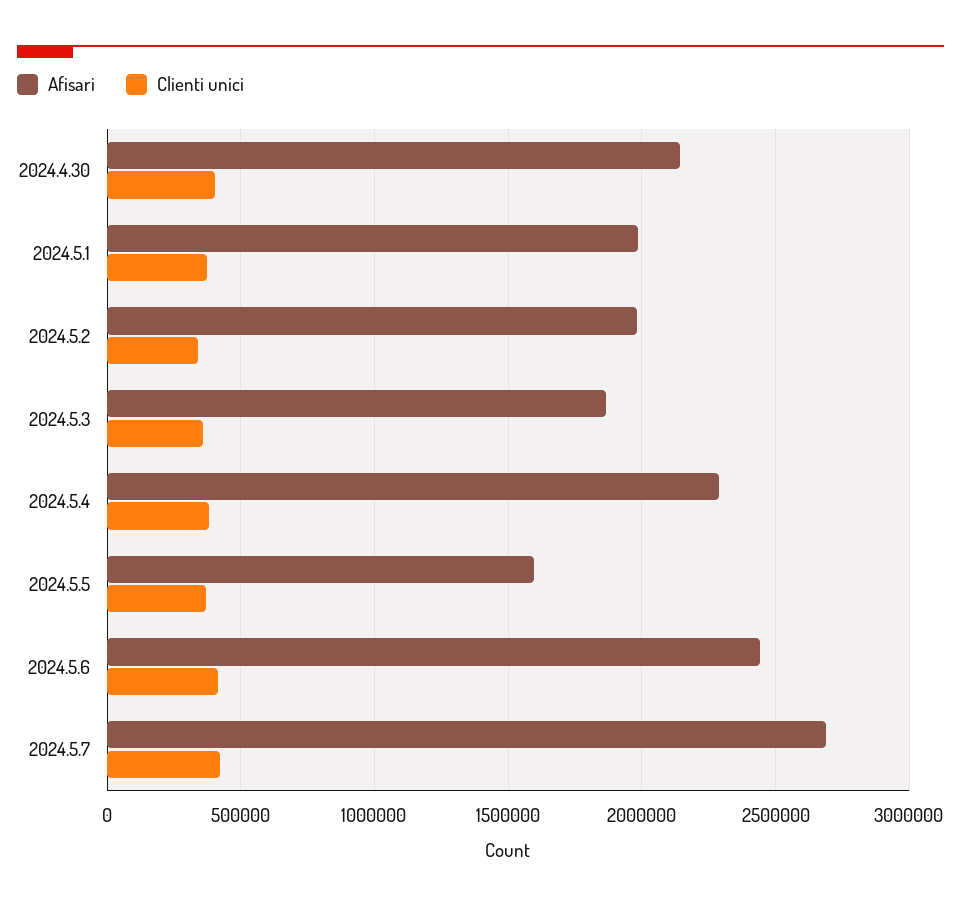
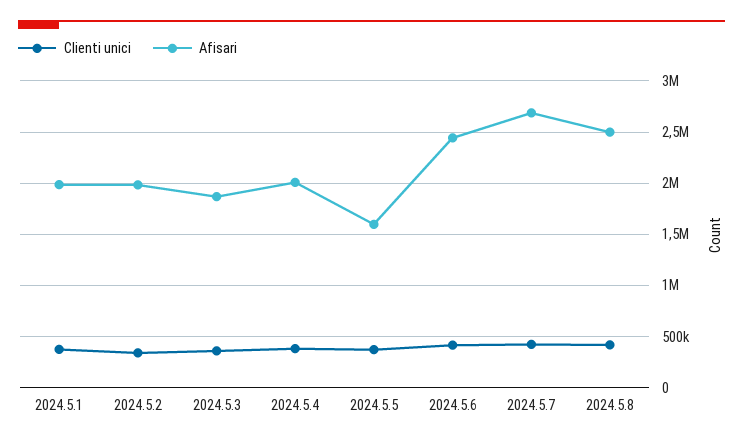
Afisari, 2024.4.30: 2150000 -> none
Clienti unici, 2024.4.30: 400000 -> none
Afisari, 2024.5.4: 2300000 -> 2000000
Clienti unici, 2024.5.8: none -> 400000
Afisari, 2024.5.8: none -> 2500000

